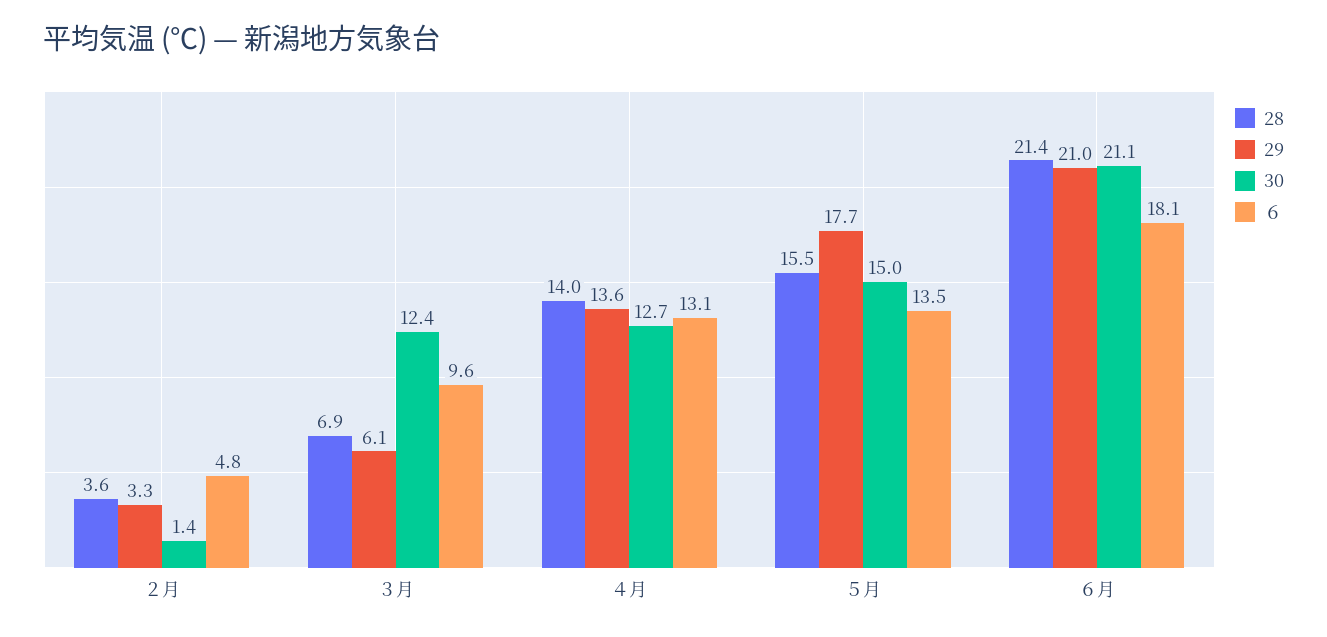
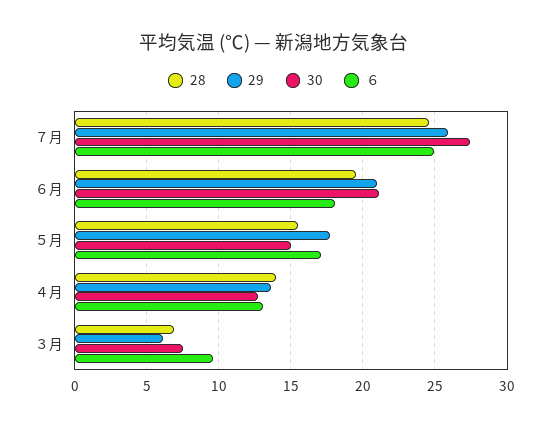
28, ２月: 3.6 -> none
29, ２月: 3.3 -> none
30, ２月: 1.4 -> none
６, ２月: 4.8 -> none
30, ３月: 12.4 -> 7.5
６, ５月: 13.5 -> 17
28, ６月: 21.4 -> 19.5
28, ７月: none -> 24.5
29, ７月: none -> 26
30, ７月: none -> 27.5
６, ７月: none -> 25

